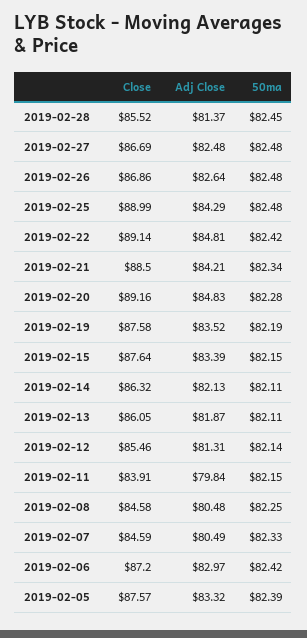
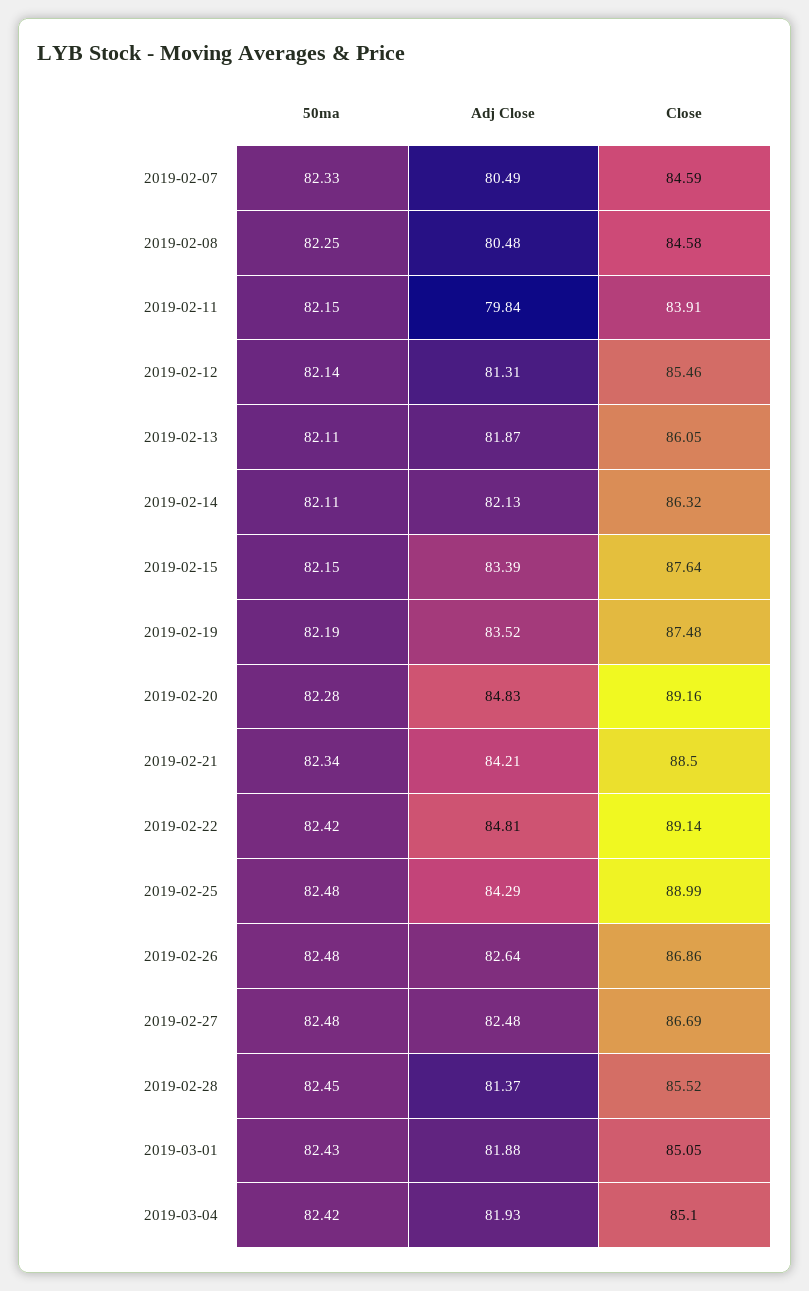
Close, 2019-02-19: 87.58 -> 87.48
Close, 2019-02-06: 87.2 -> none
Adj Close, 2019-02-06: 82.97 -> none
50ma, 2019-02-06: 82.42 -> none
Close, 2019-02-05: 87.57 -> none
Adj Close, 2019-02-05: 83.32 -> none
50ma, 2019-02-05: 82.39 -> none
50ma, 2019-03-01: none -> 82.43
Adj Close, 2019-03-01: none -> 81.88
Close, 2019-03-01: none -> 85.05
50ma, 2019-03-04: none -> 82.42
Adj Close, 2019-03-04: none -> 81.93
Close, 2019-03-04: none -> 85.1

